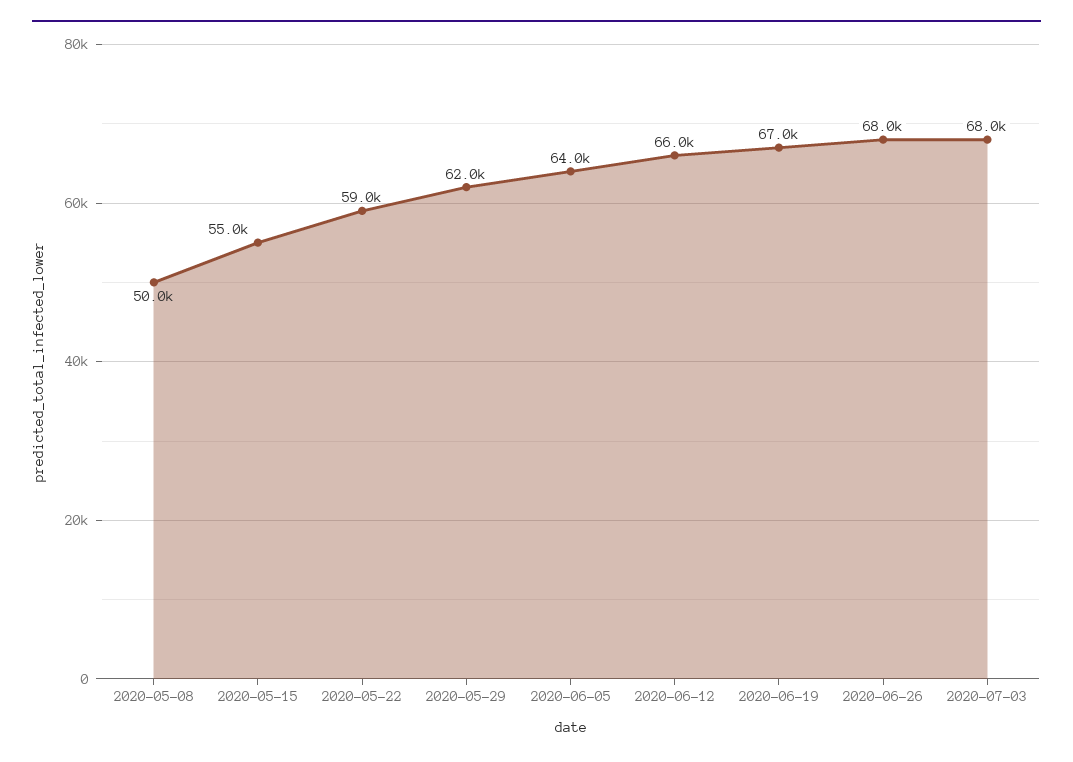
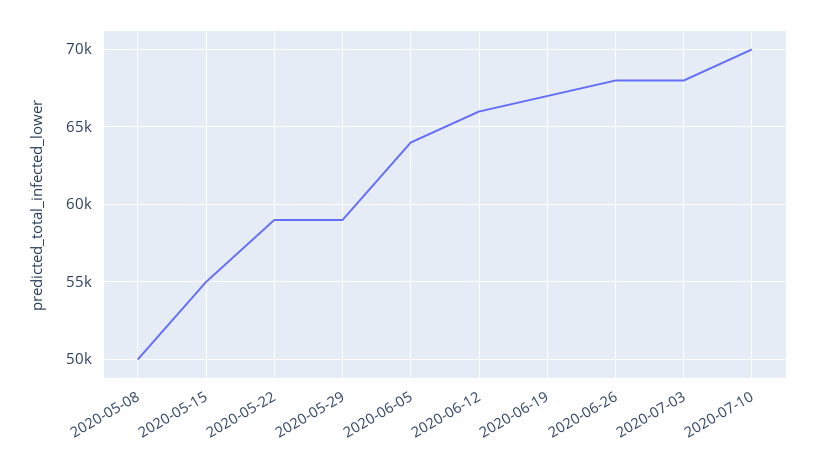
2020-05-29: 62000 -> 59000
2020-07-10: none -> 70000

